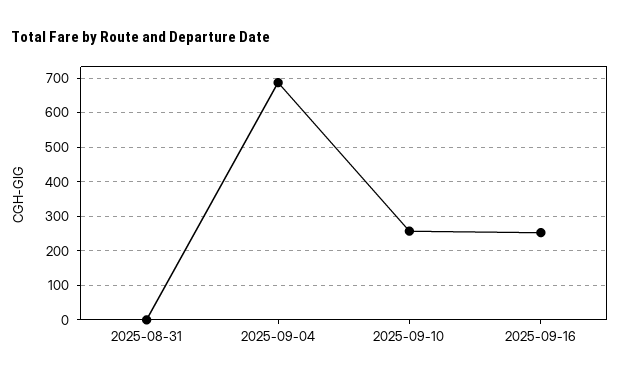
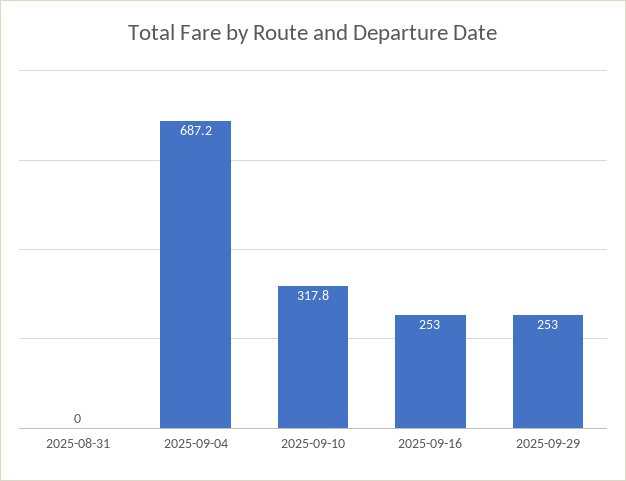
2025-09-10: 260 -> 317.8
2025-09-29: none -> 253

